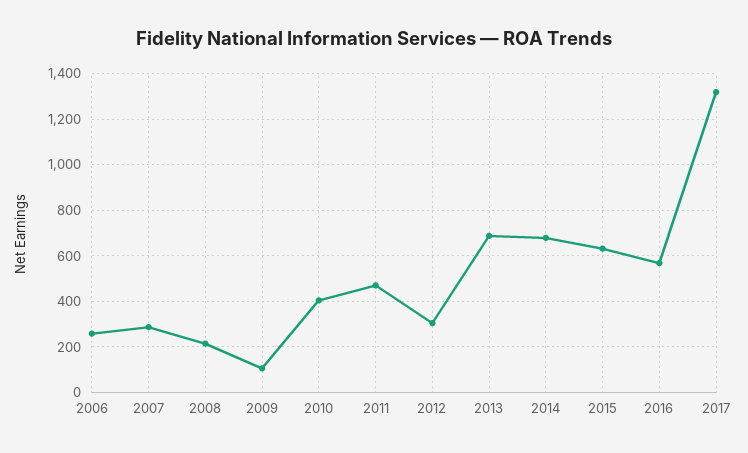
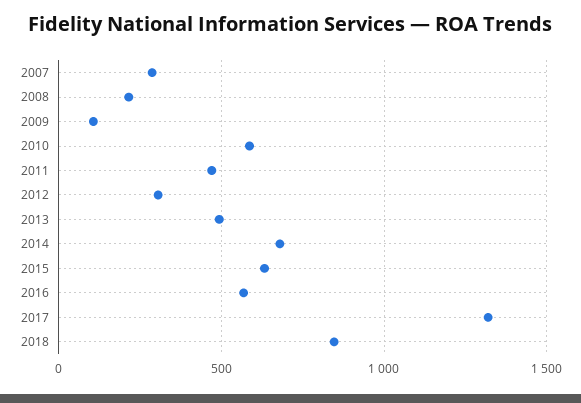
2006: 250 -> none
2010: 400 -> 600
2013: 700 -> 500
2018: none -> 850

